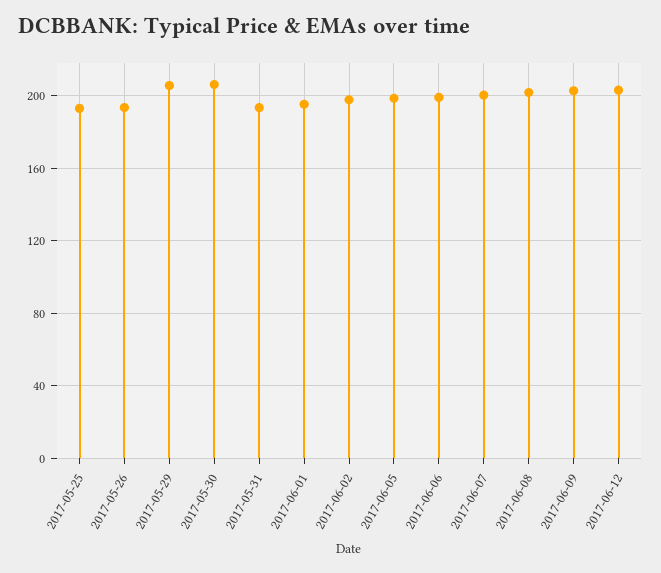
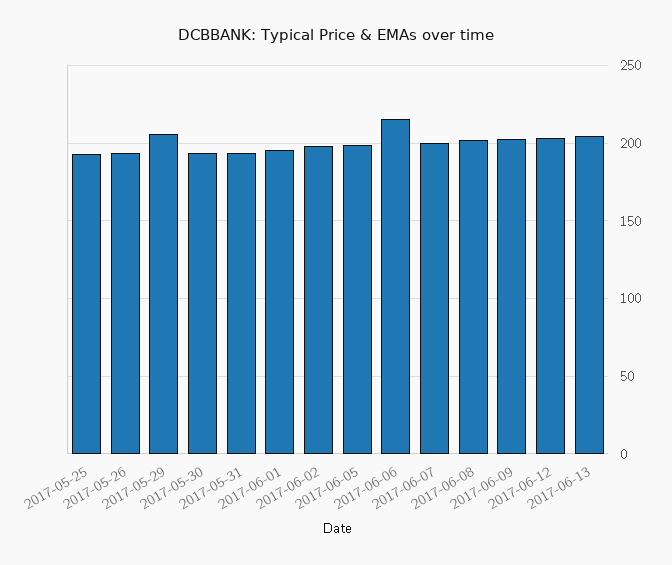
2017-05-30: 205 -> 195
2017-06-06: 200 -> 215
2017-06-13: none -> 205

